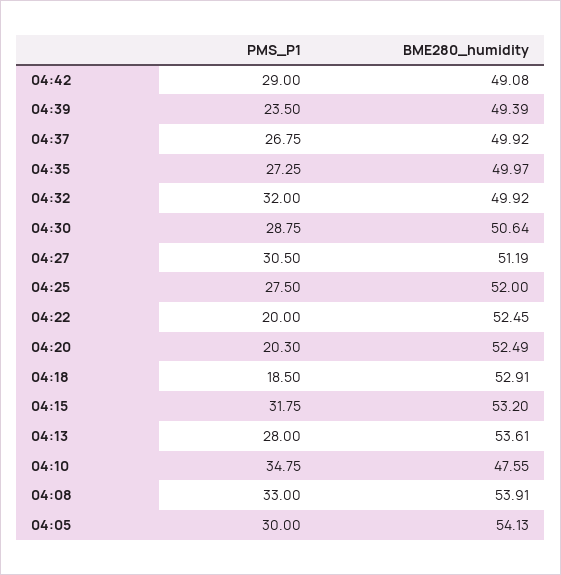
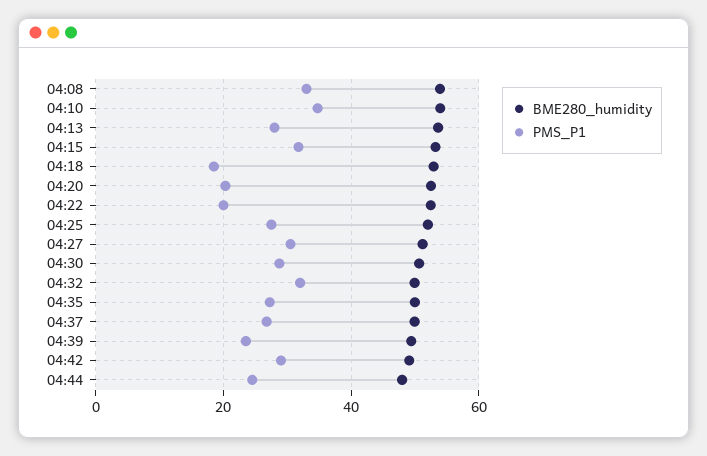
BME280_humidity, 04:10: 47.55 -> 54
PMS_P1, 04:05: 30 -> none
BME280_humidity, 04:05: 54.13 -> none
BME280_humidity, 04:44: none -> 48
PMS_P1, 04:44: none -> 24

